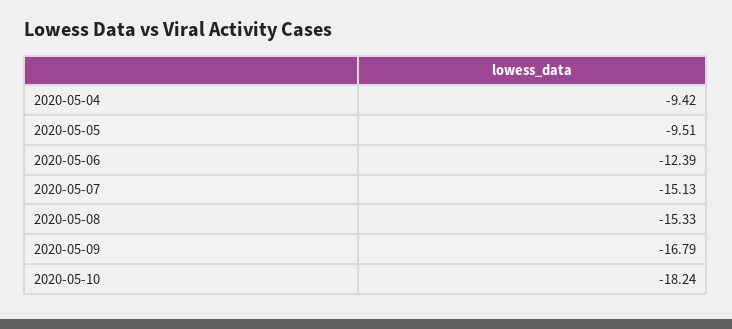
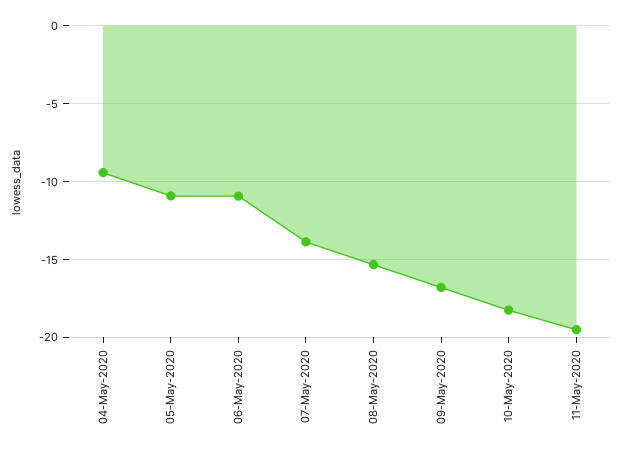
2020-05-05: -9.51 -> -11
2020-05-06: -12.39 -> -11
2020-05-07: -15.13 -> -14
11-May-2020: none -> -19.5

